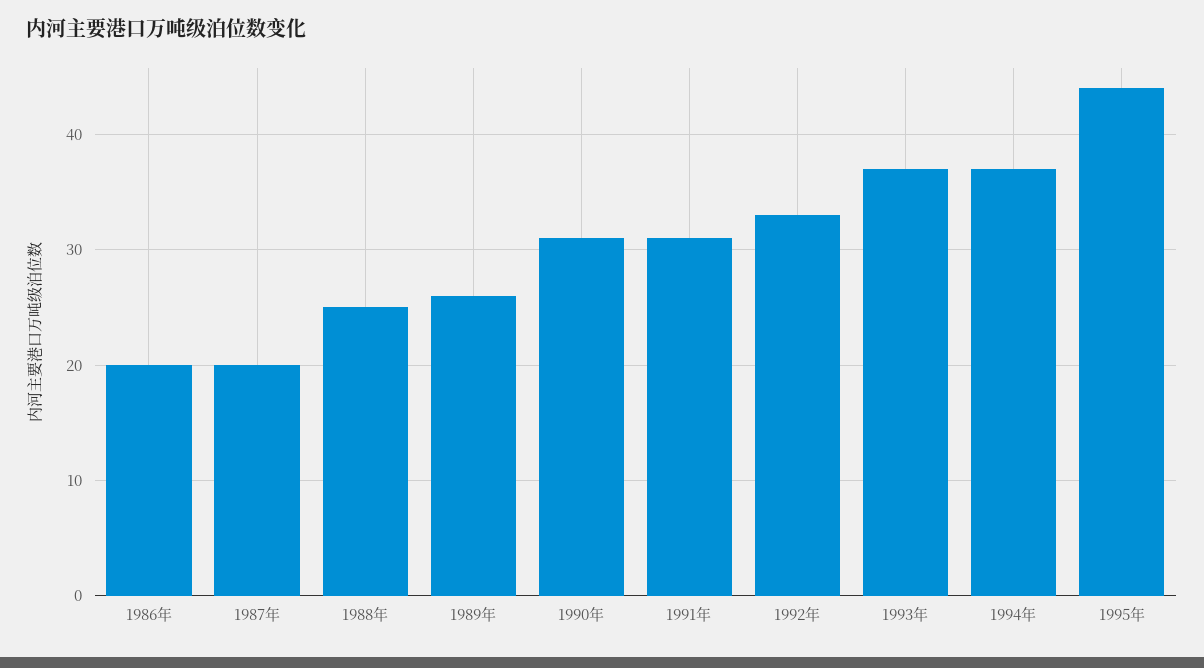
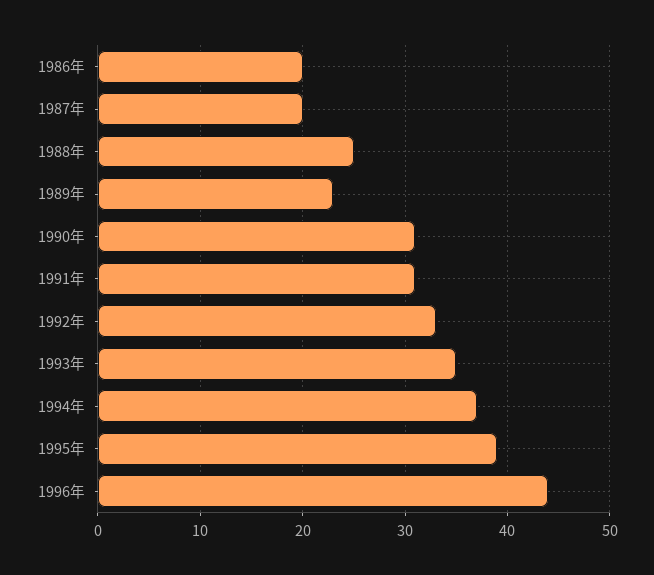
1989年: 26 -> 23
1993年: 37 -> 35
1995年: 44 -> 39
1996年: none -> 44

